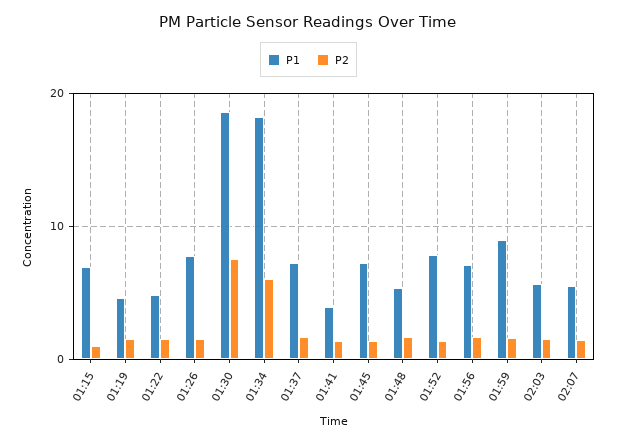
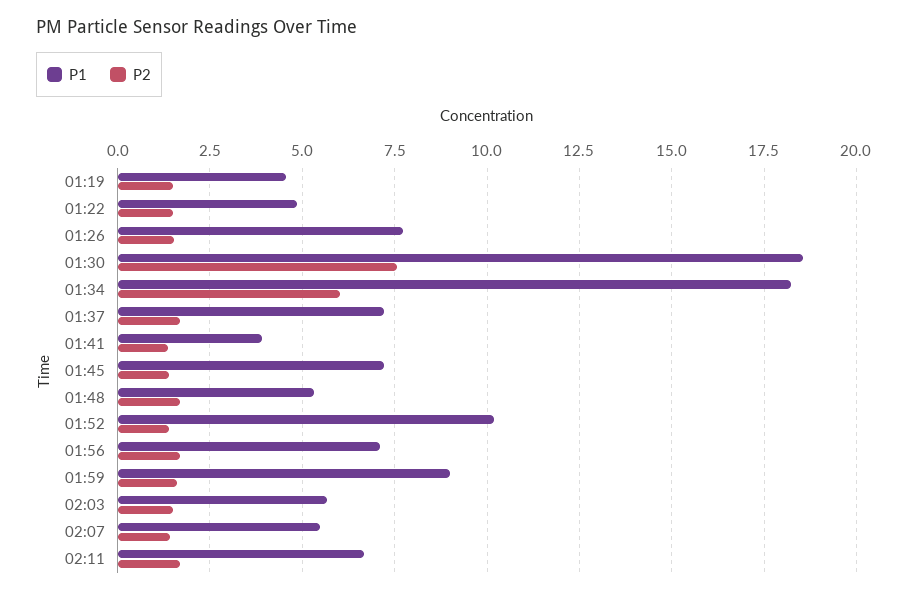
P1, 01:15: 7 -> none
P2, 01:15: 1 -> none
P1, 01:52: 8 -> 10.25
P1, 02:11: none -> 6.75
P2, 02:11: none -> 1.75

